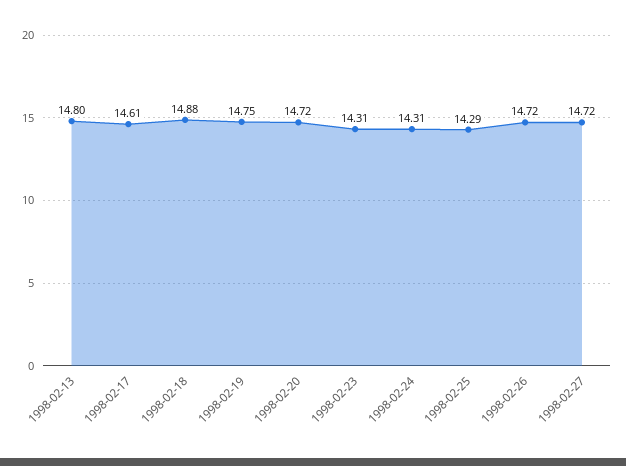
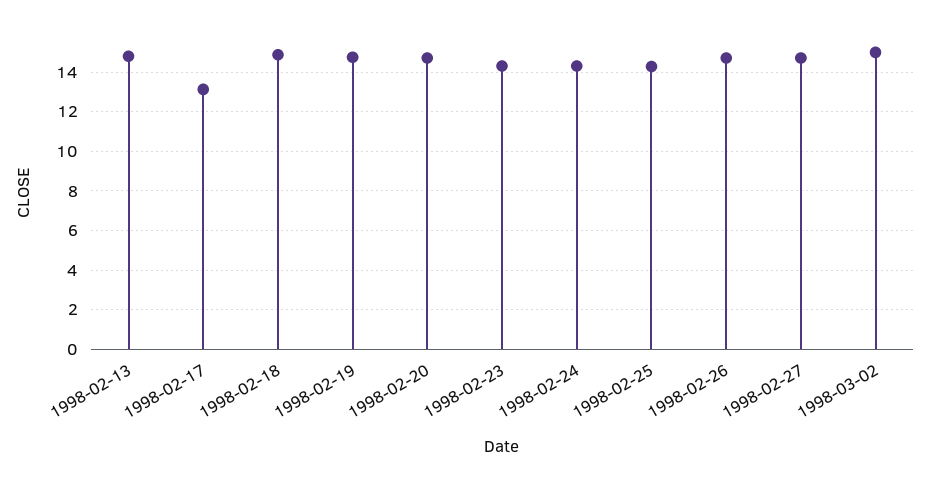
1998-02-17: 14.61 -> 13
1998-03-02: none -> 15

